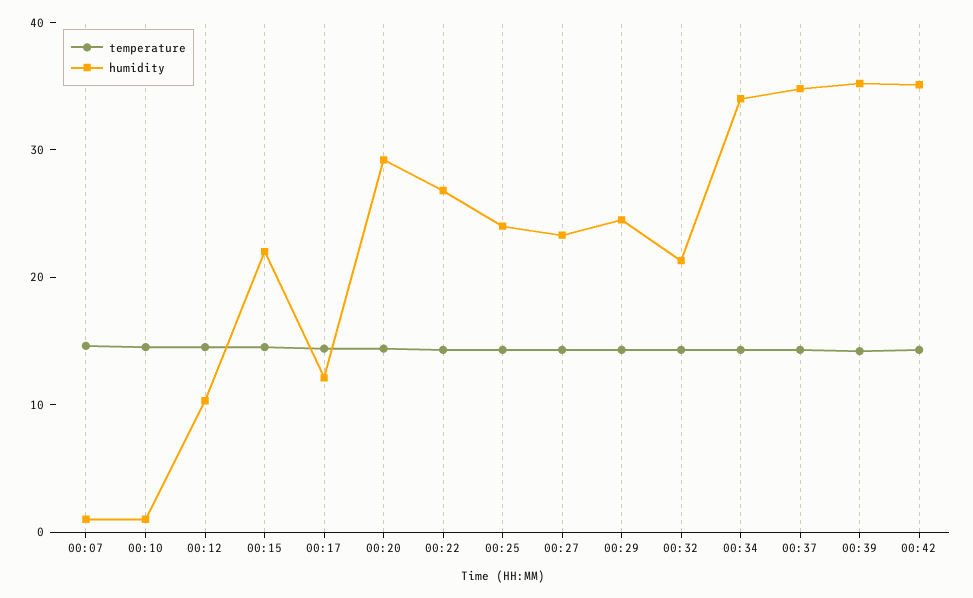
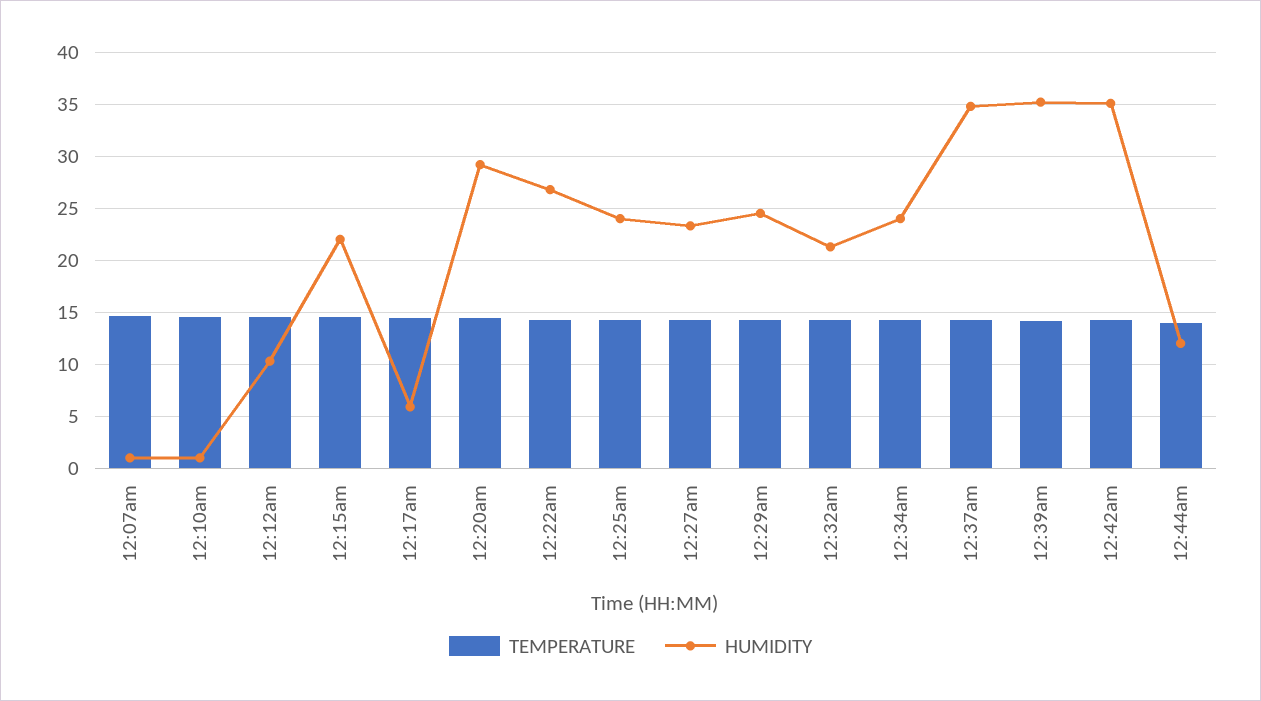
humidity, 00:17: 12 -> 6
humidity, 00:34: 34 -> 24
temperature, 12:44am: none -> 14
humidity, 12:44am: none -> 12

